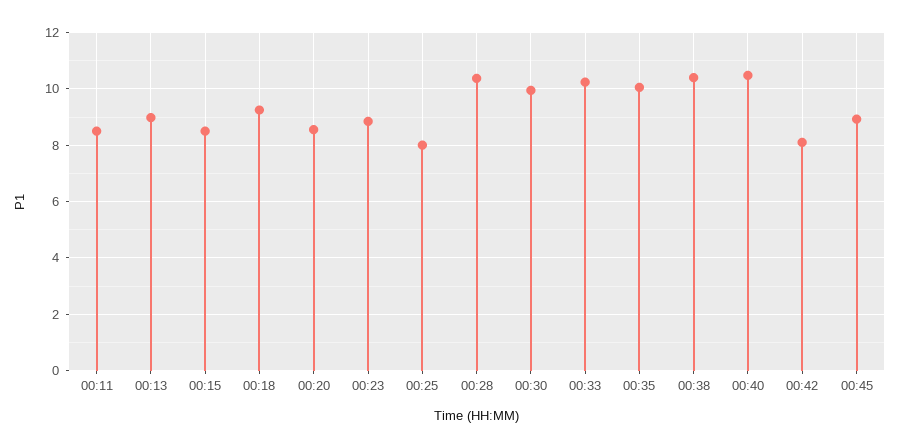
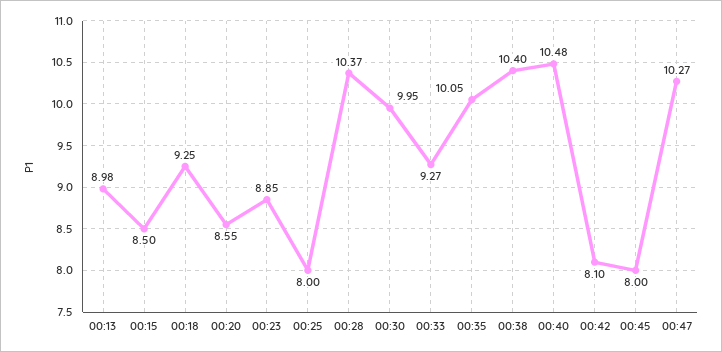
00:11: 8.5 -> none
00:33: 10.25 -> 9.27
00:45: 9 -> 8
00:47: none -> 10.27

